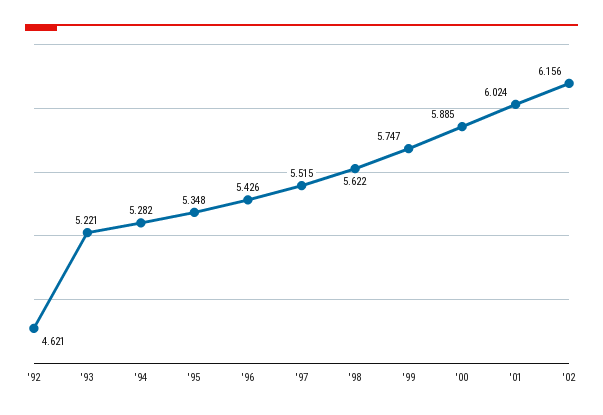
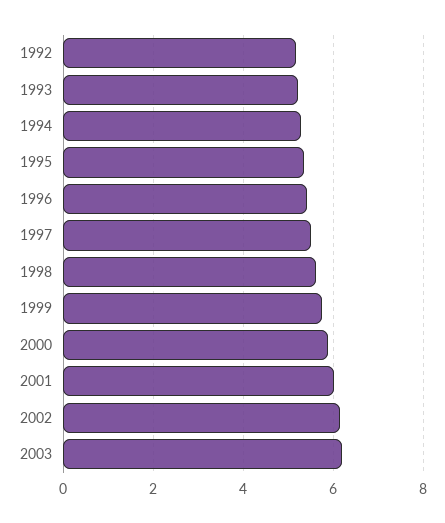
'92: 4.621 -> 5.2
2003: none -> 6.2

